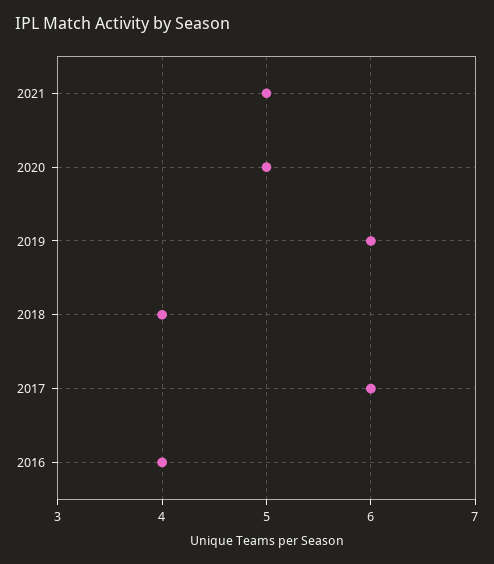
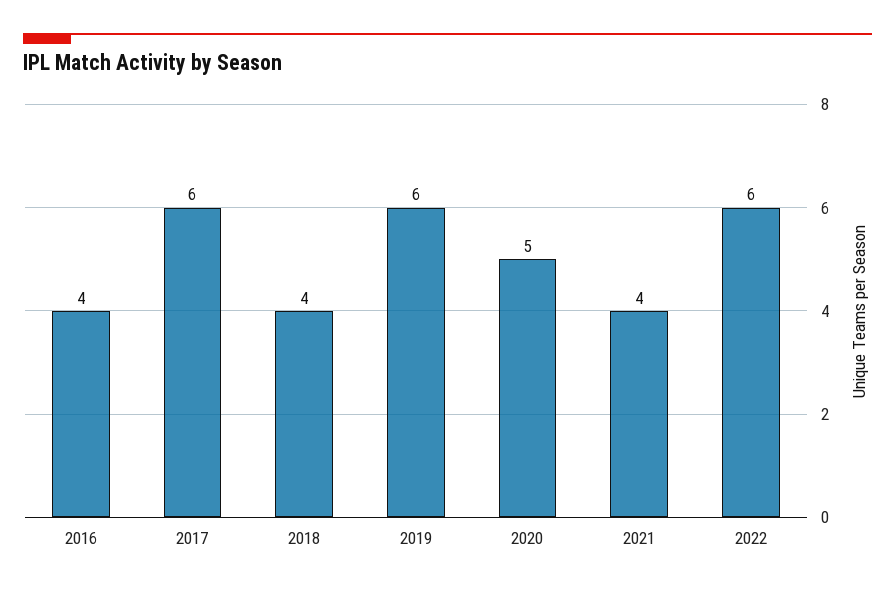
2021: 5 -> 4
2022: none -> 6

